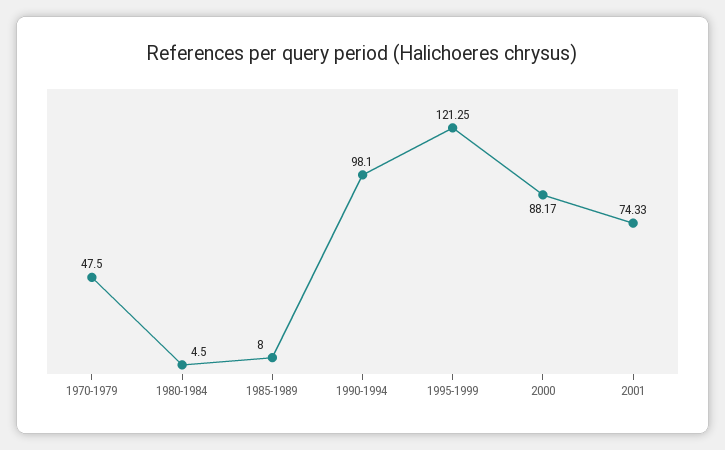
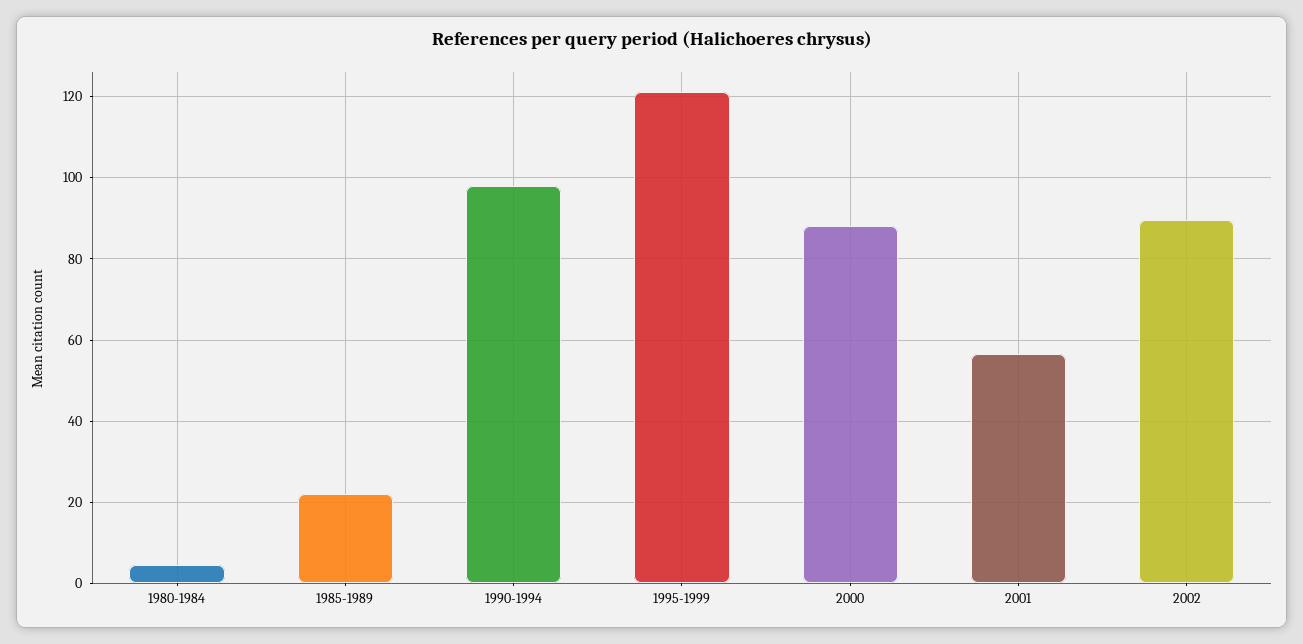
1970-1979: 47.5 -> none
1985-1989: 8 -> 22
2001: 74.33 -> 56
2002: none -> 90

